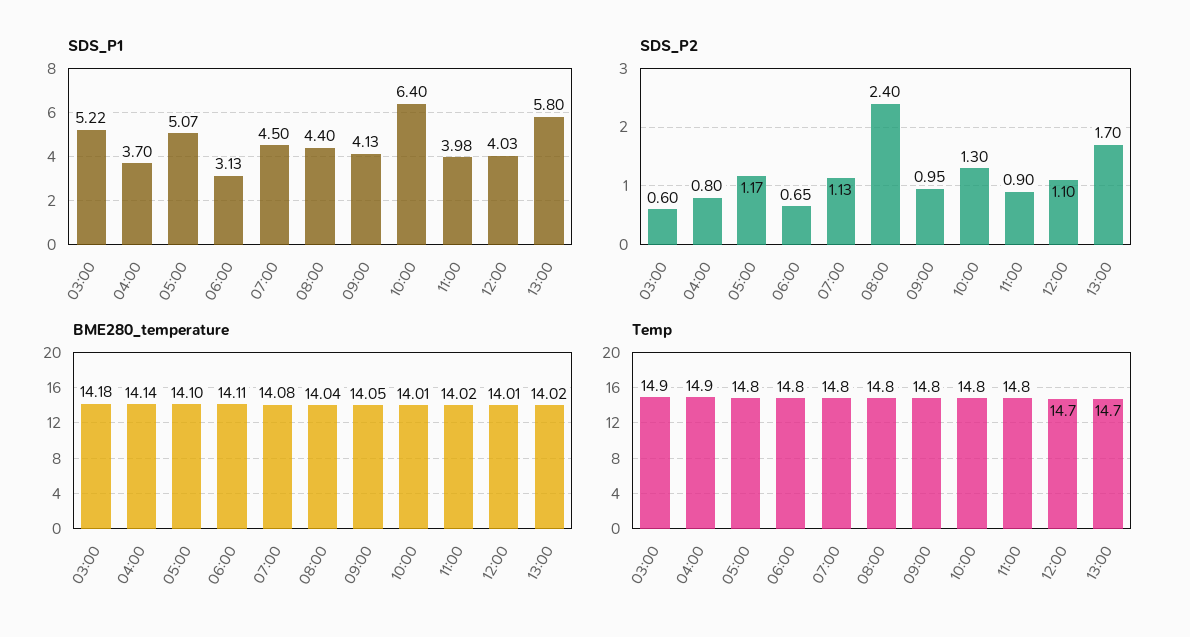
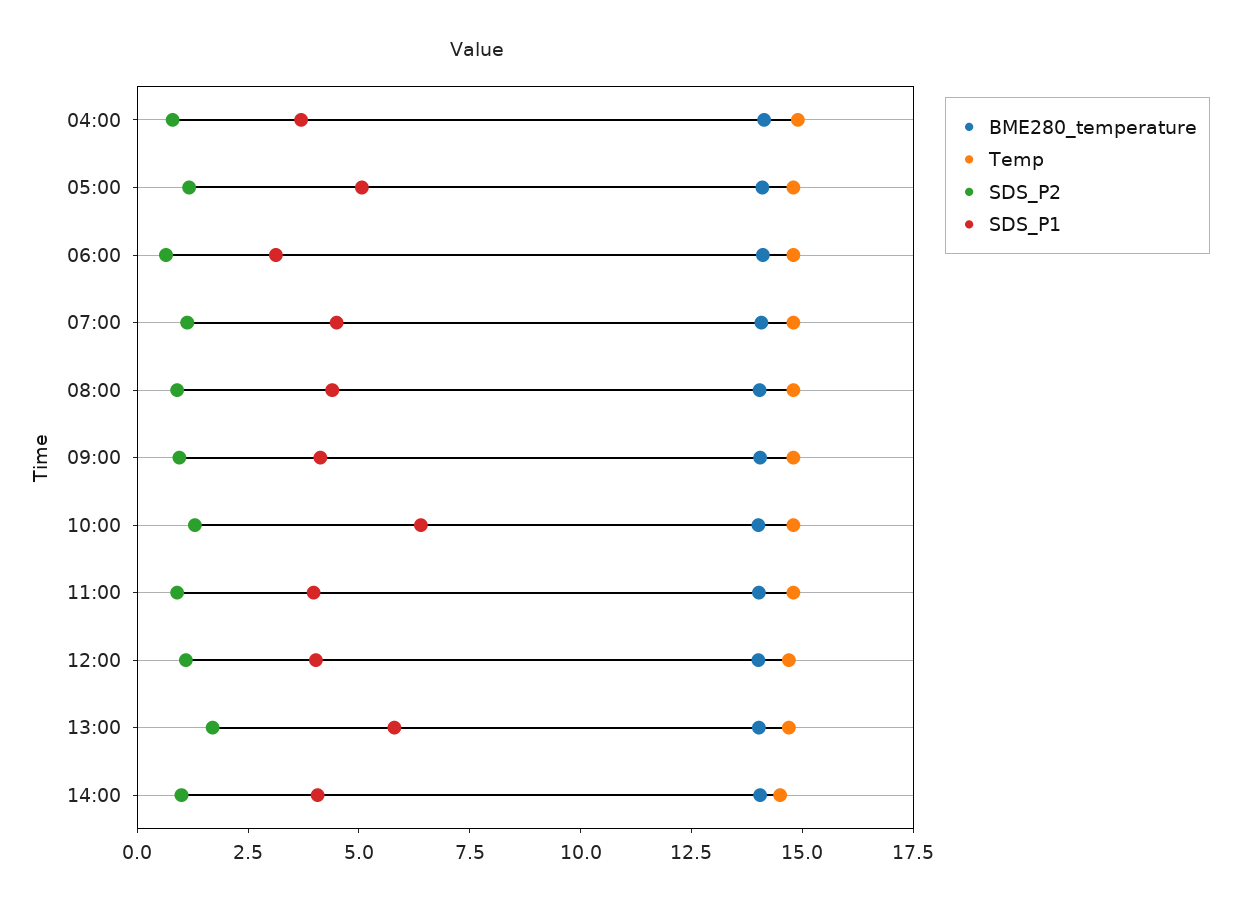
SDS_P1, 03:00: 5.22 -> none
SDS_P2, 03:00: 0.6 -> none
SDS_P2, 08:00: 2.4 -> 1
BME280_temperature, 03:00: 14.18 -> none
Temp, 03:00: 14.9 -> none
BME280_temperature, 14:00: none -> 14
Temp, 14:00: none -> 14.5
SDS_P2, 14:00: none -> 1
SDS_P1, 14:00: none -> 4

